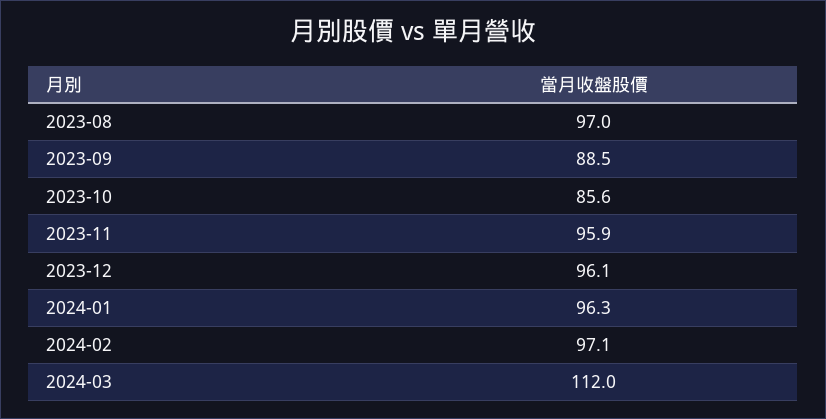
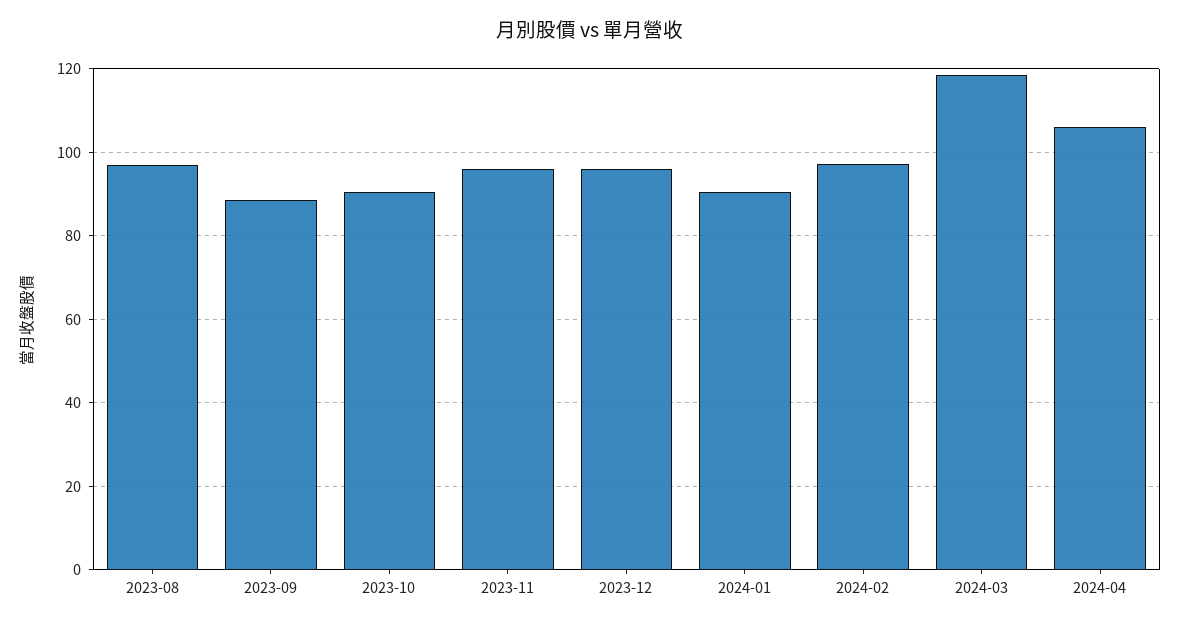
2023-10: 85.6 -> 90
2024-01: 96.3 -> 90
2024-03: 112 -> 118
2024-04: none -> 106

